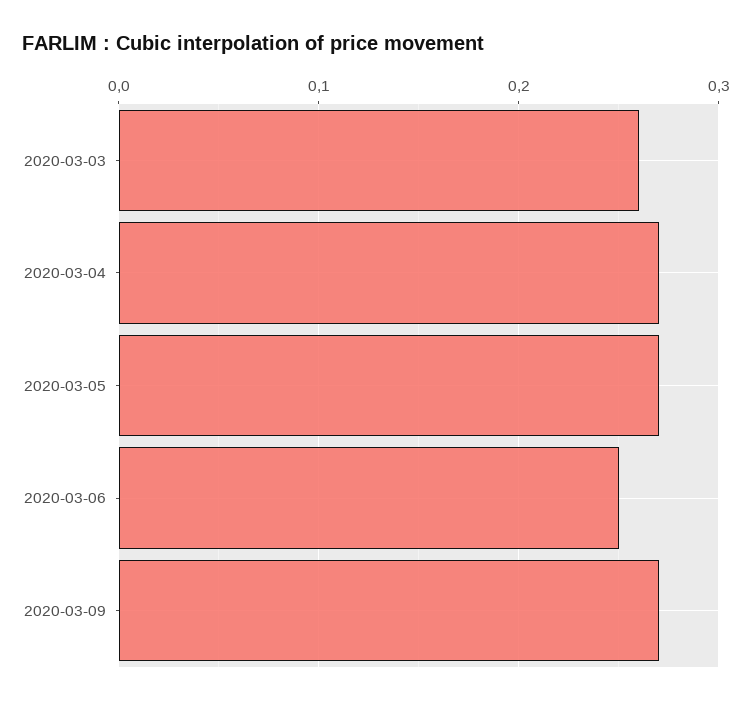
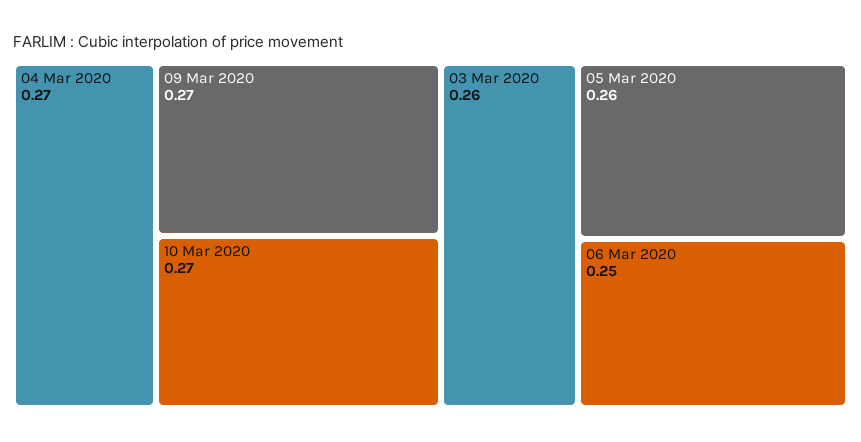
2020-03-05: 0.27 -> 0.26
10 Mar 2020: none -> 0.27

